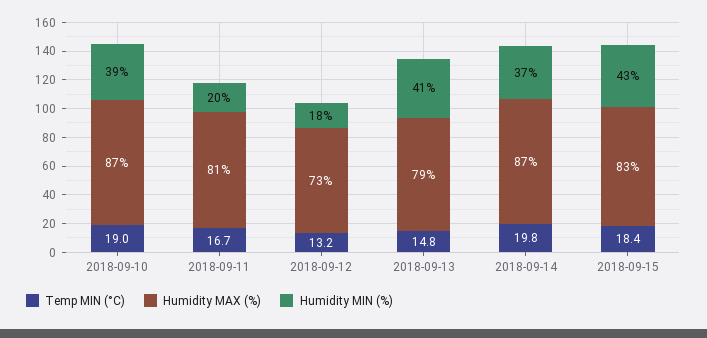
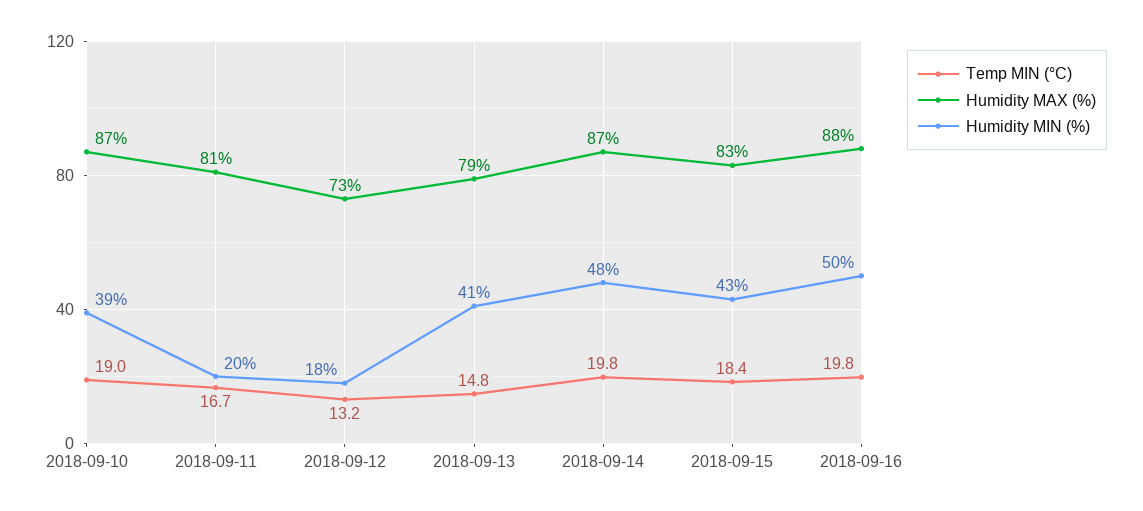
Humidity MIN (%), 2018-09-14: 37 -> 48
Temp MIN (°C), 2018-09-16: none -> 19.8
Humidity MAX (%), 2018-09-16: none -> 88
Humidity MIN (%), 2018-09-16: none -> 50

